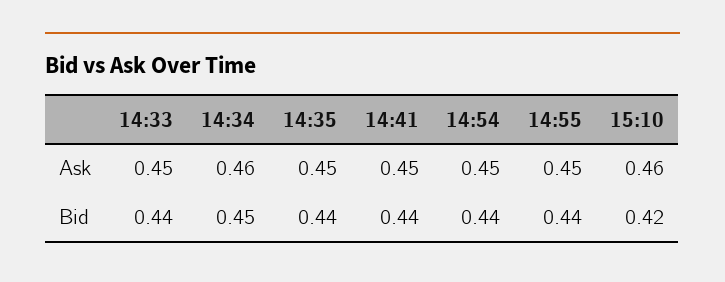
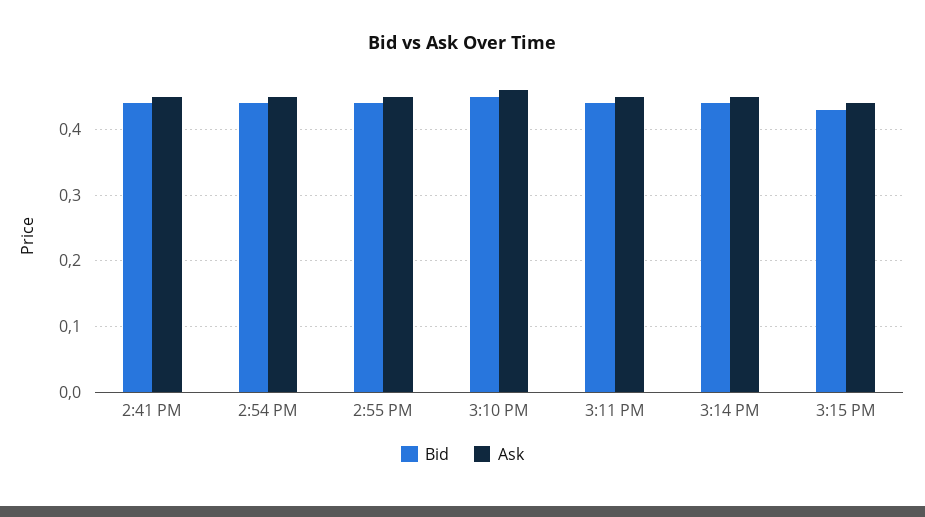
Ask, 14:33: 0.45 -> none
Ask, 14:34: 0.46 -> none
Ask, 14:35: 0.45 -> none
Bid, 14:33: 0.44 -> none
Bid, 14:34: 0.45 -> none
Bid, 14:35: 0.44 -> none
Bid, 15:10: 0.42 -> 0.45
Bid, 3:11 PM: none -> 0.44
Ask, 3:11 PM: none -> 0.45
Bid, 3:14 PM: none -> 0.44
Ask, 3:14 PM: none -> 0.45
Bid, 3:15 PM: none -> 0.43
Ask, 3:15 PM: none -> 0.44

